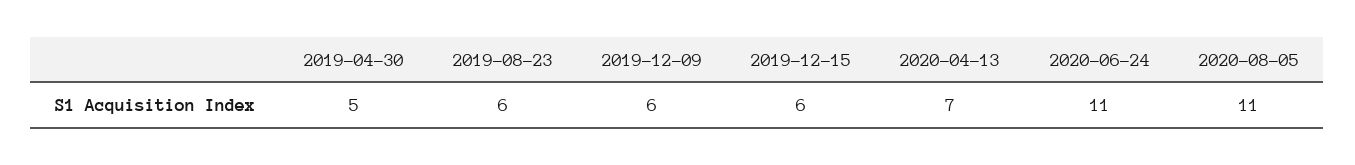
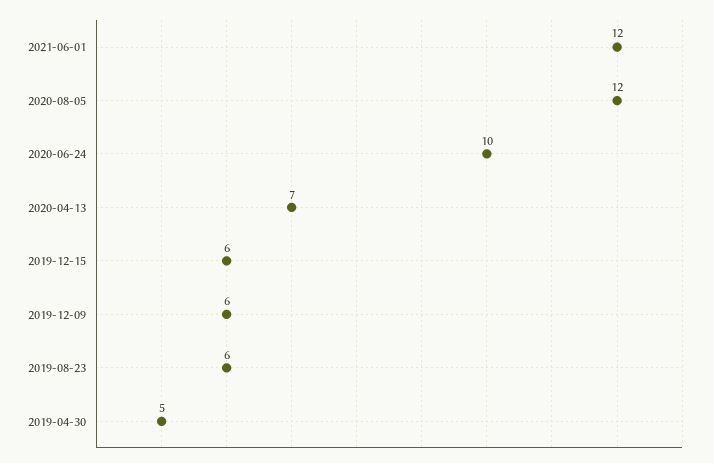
2020-06-24: 11 -> 10
2020-08-05: 11 -> 12
2021-06-01: none -> 12

